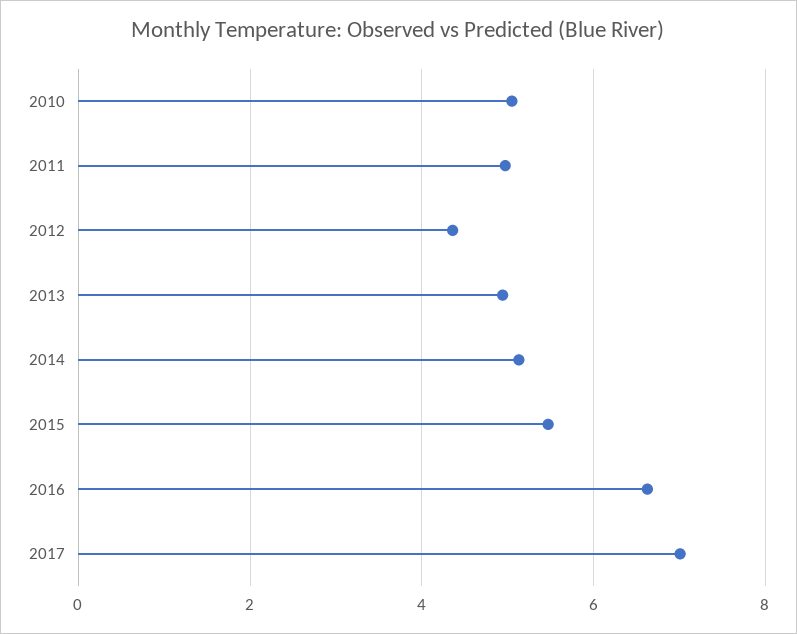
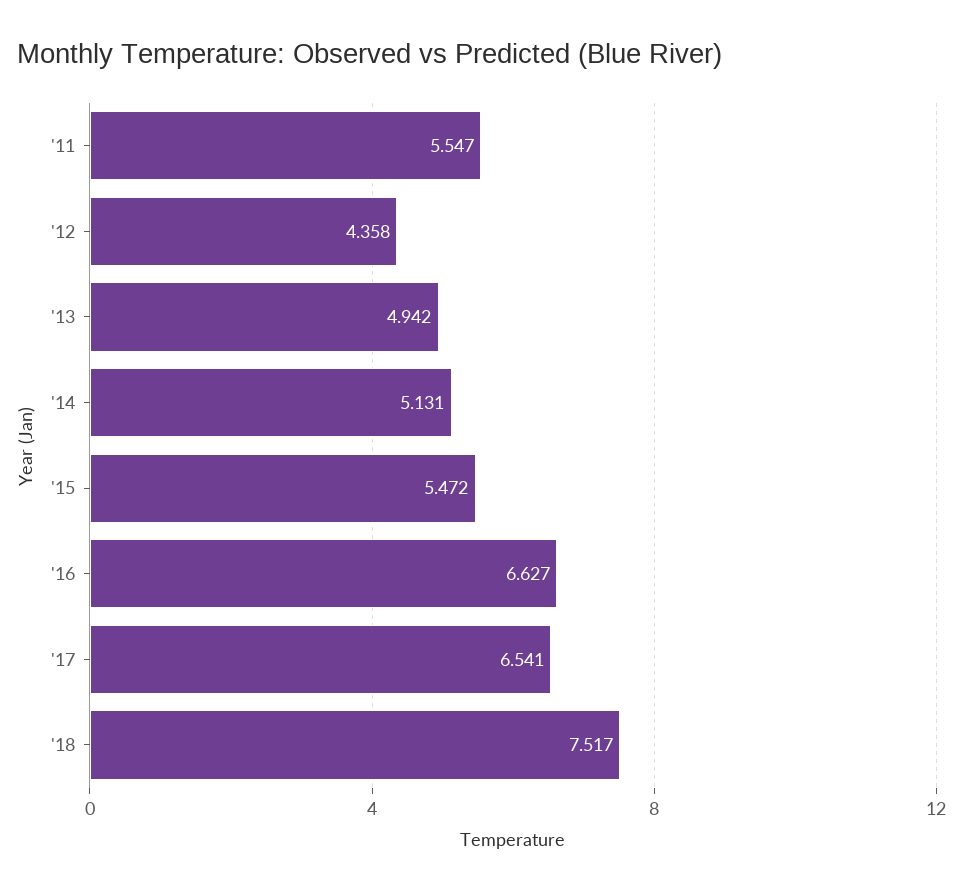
2010: 5 -> none
2011: 5 -> 5.547
2017: 7 -> 6.541
'18: none -> 7.517

